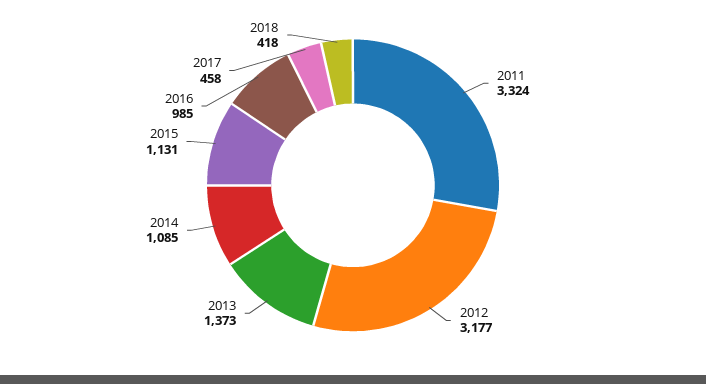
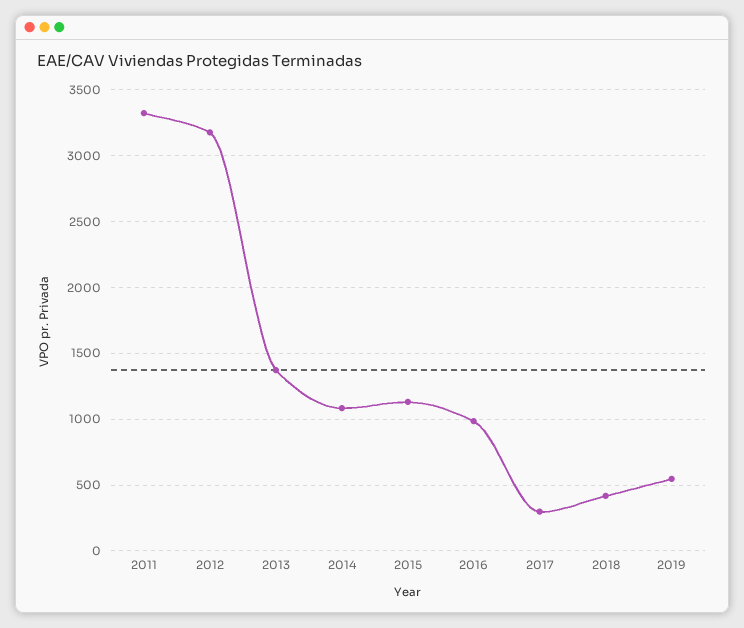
2017: 458 -> 300
2019: none -> 550

